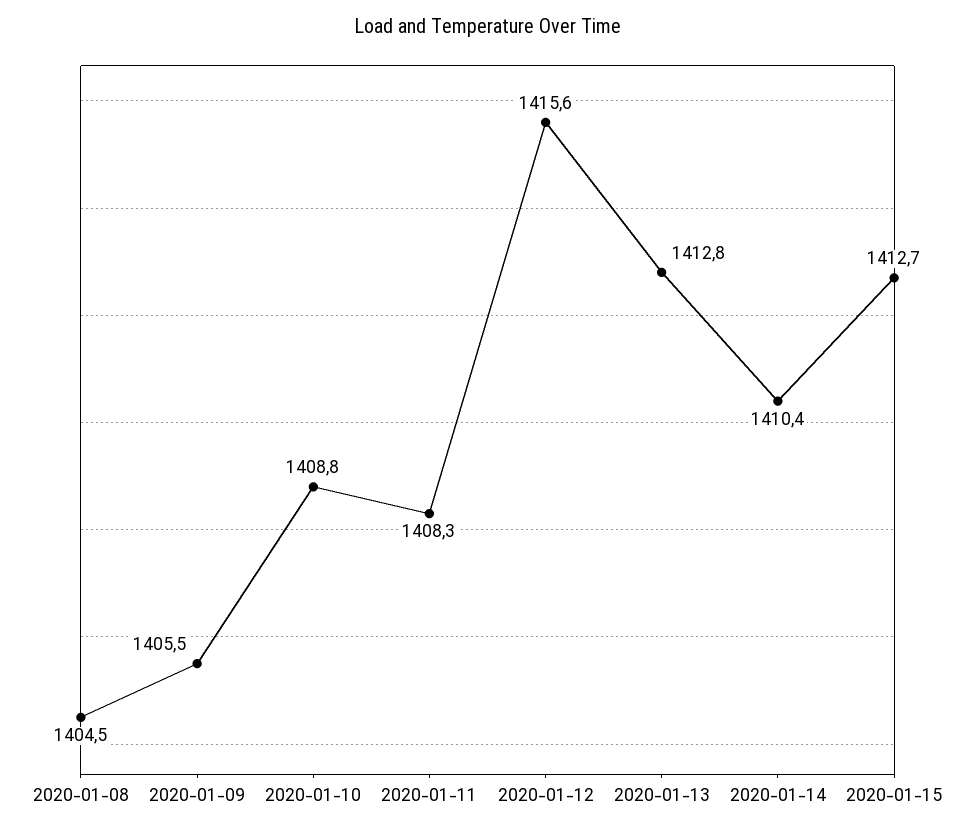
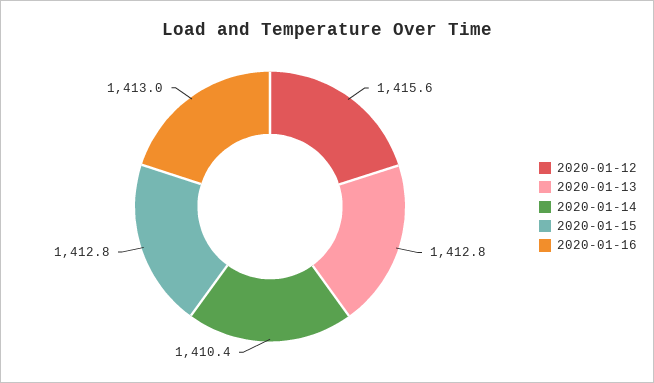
2020-01-08: 1404.5 -> none
2020-01-09: 1405.5 -> none
2020-01-10: 1408.8 -> none
2020-01-11: 1408.3 -> none
2020-01-15: 1412.7 -> 1412.8
2020-01-16: none -> 1413

